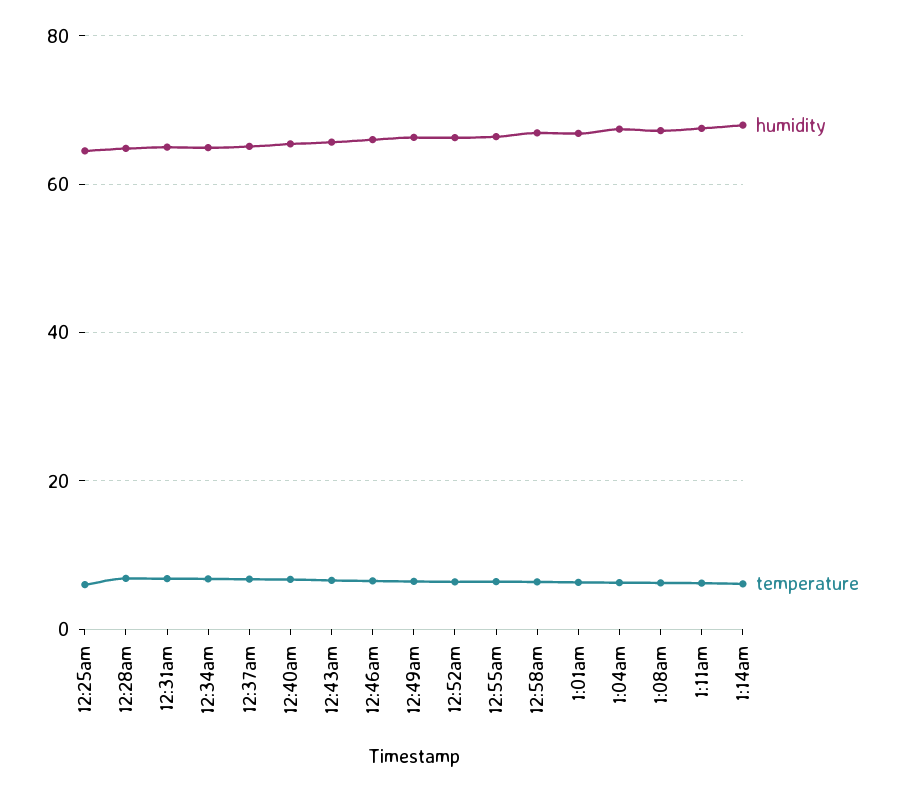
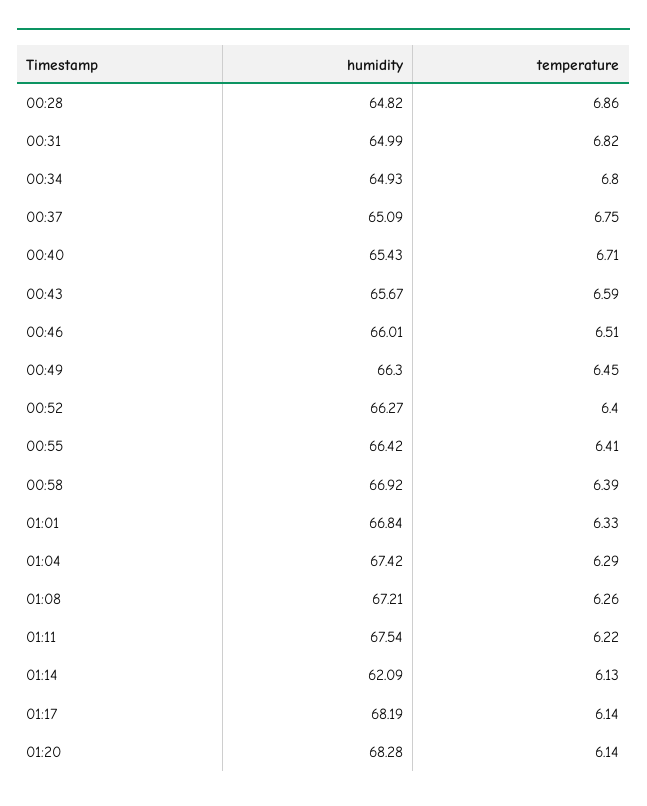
humidity, 12:25am: 64 -> none
temperature, 12:25am: 6 -> none
humidity, 1:14am: 68 -> 62.09
humidity, 01:17: none -> 68.19
temperature, 01:17: none -> 6.14
humidity, 01:20: none -> 68.28
temperature, 01:20: none -> 6.14

